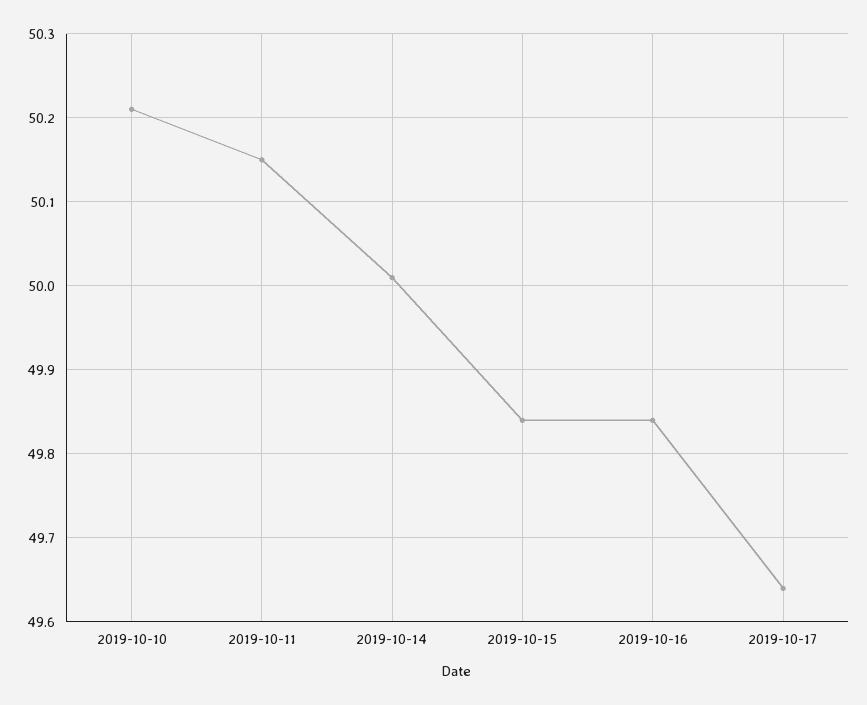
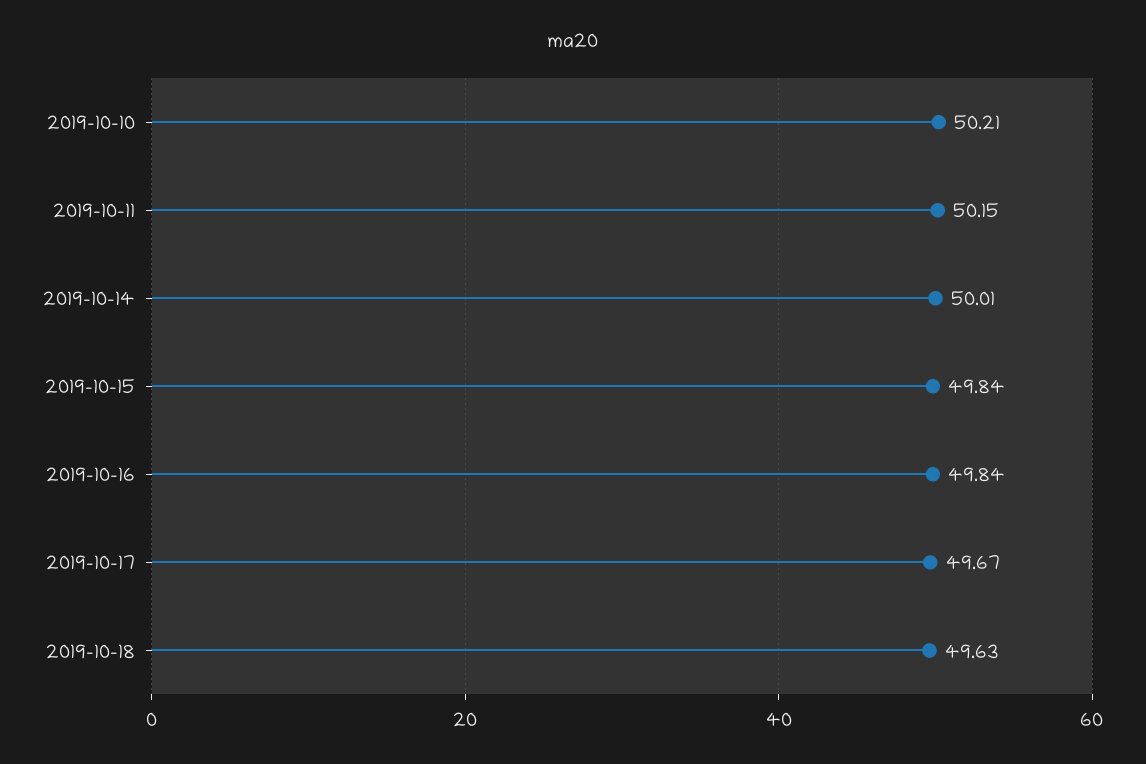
2019-10-17: 49.64 -> 49.67
2019-10-18: none -> 49.63

